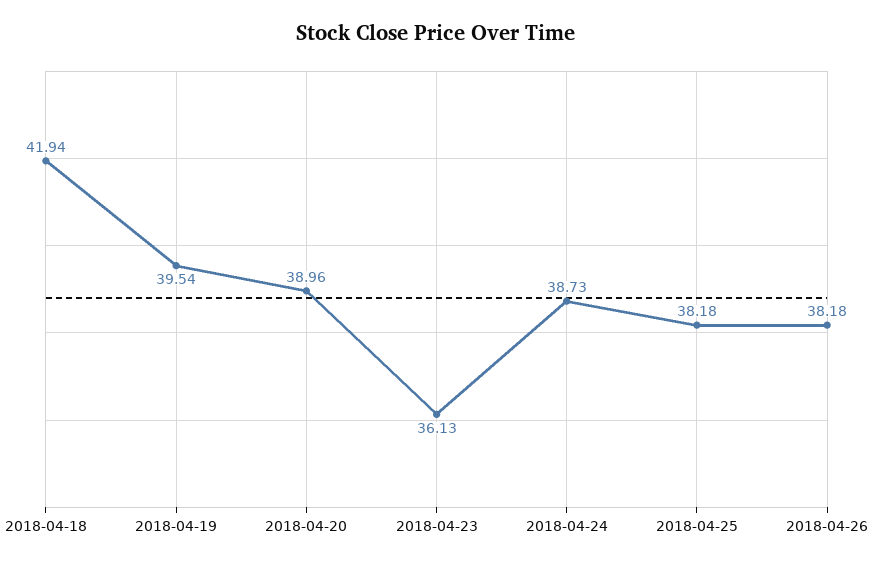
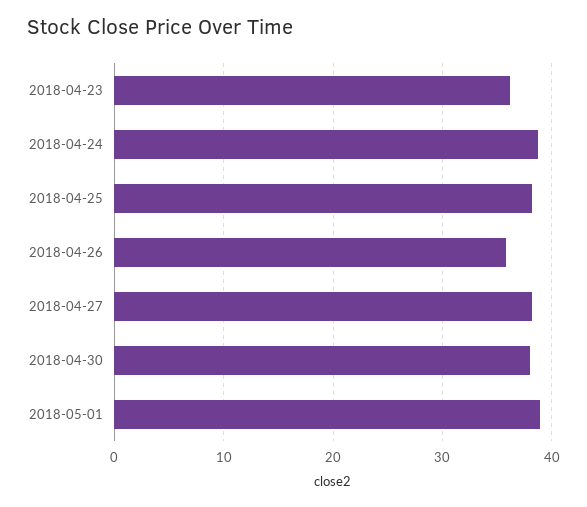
2018-04-18: 41.94 -> none
2018-04-19: 39.54 -> none
2018-04-20: 38.96 -> none
2018-04-26: 38.18 -> 36
2018-04-27: none -> 38
2018-04-30: none -> 38
2018-05-01: none -> 39

